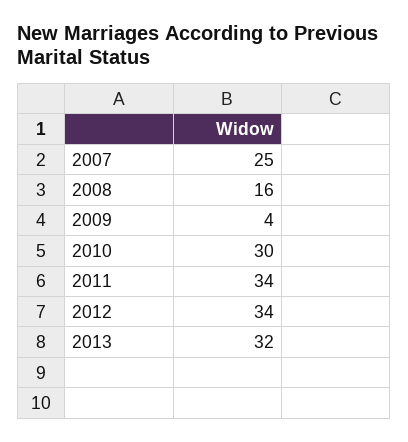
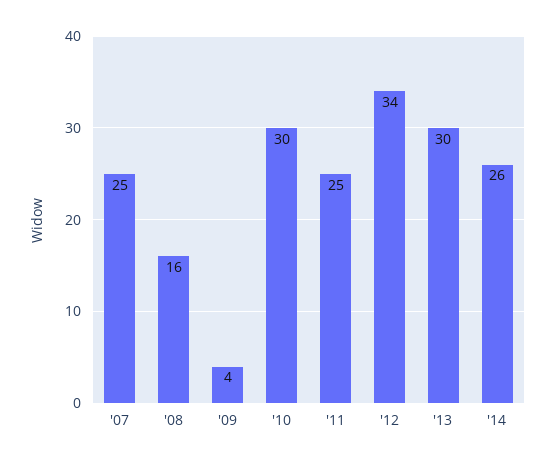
2011: 34 -> 25
2013: 32 -> 30
'14: none -> 26

